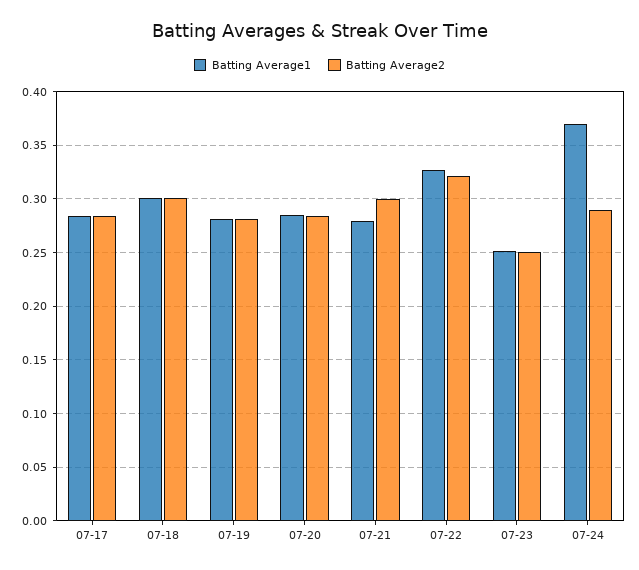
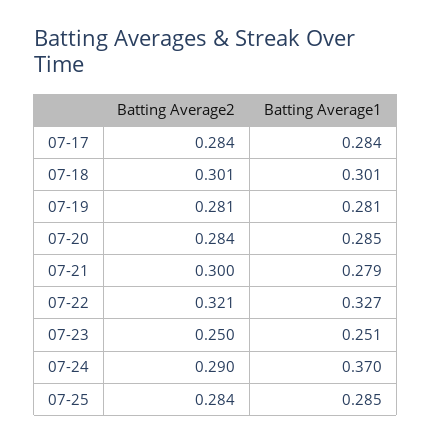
Batting Average2, 07-25: none -> 0.284
Batting Average1, 07-25: none -> 0.285

